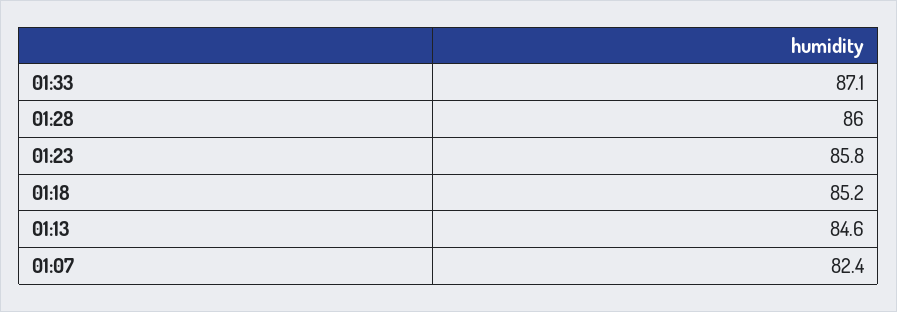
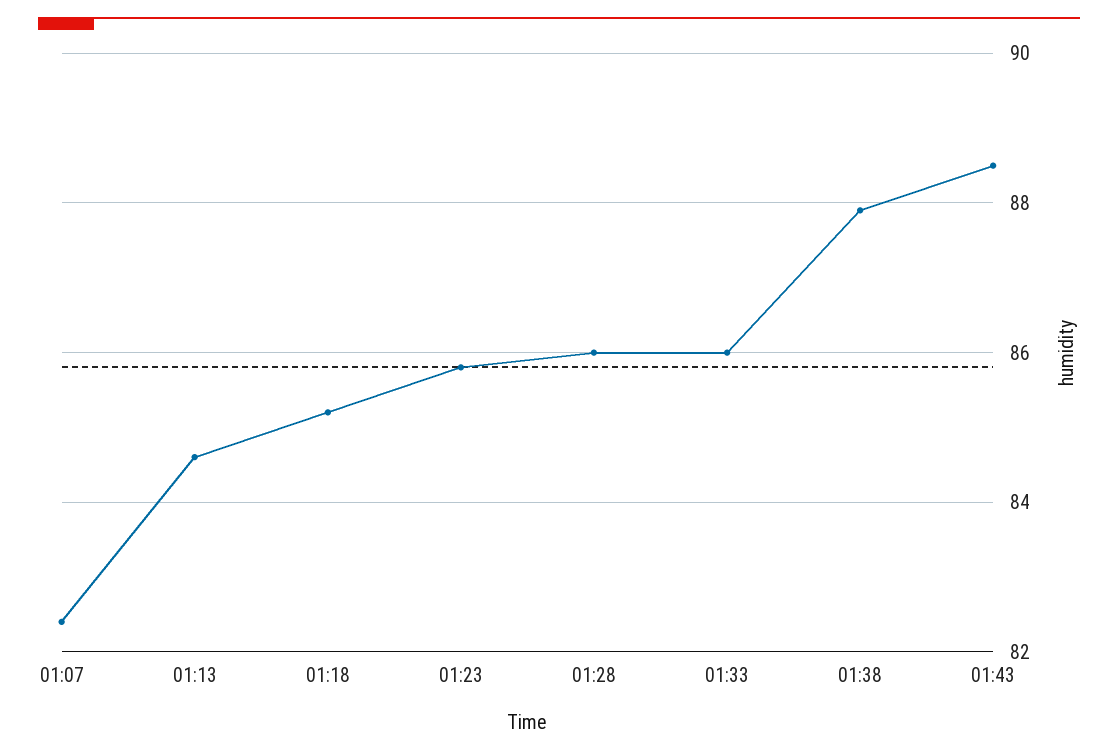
01:33: 87.1 -> 86
01:38: none -> 88
01:43: none -> 88.5

